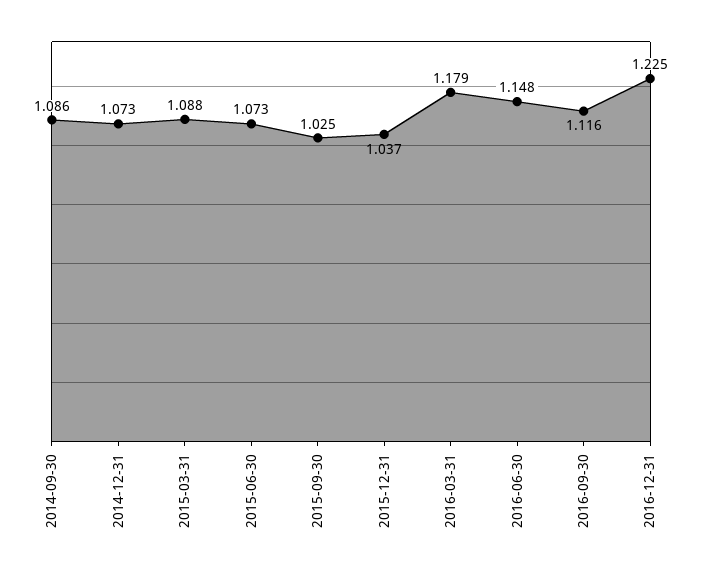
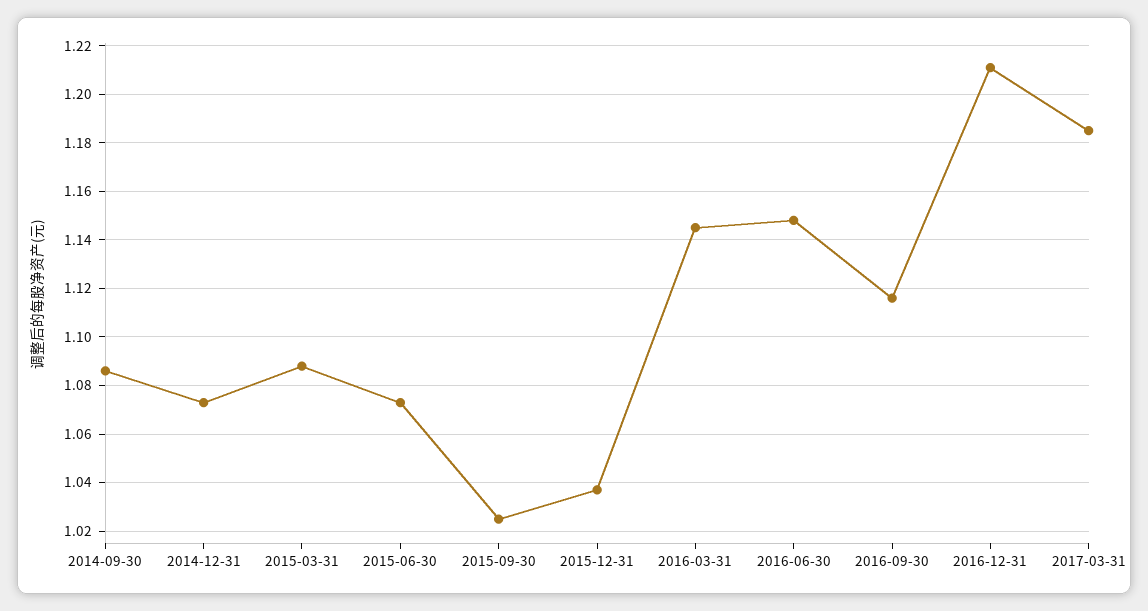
2016-03-31: 1.179 -> 1.145
2016-12-31: 1.225 -> 1.21
2017-03-31: none -> 1.185

